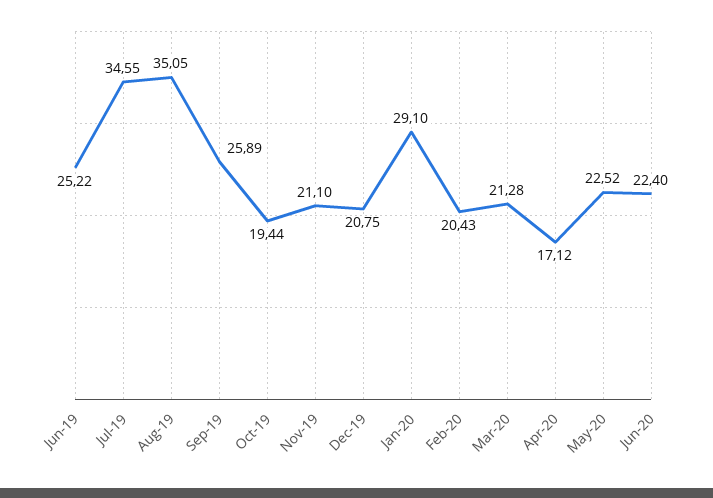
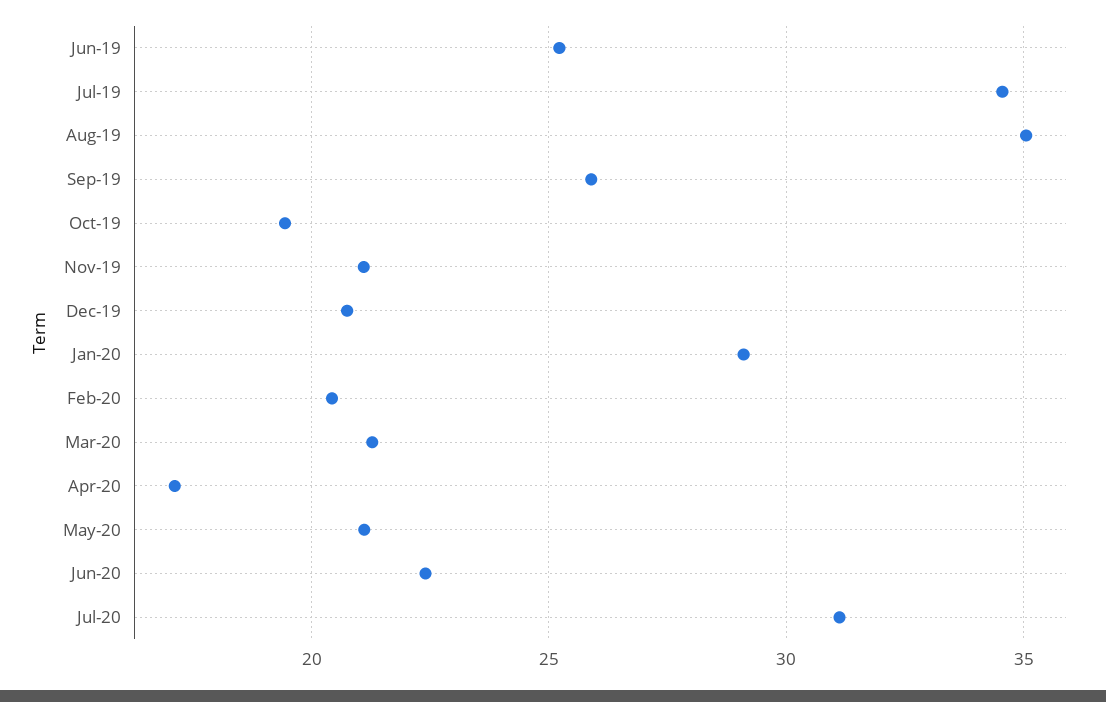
May-20: 22.52 -> 21
Jul-20: none -> 31

